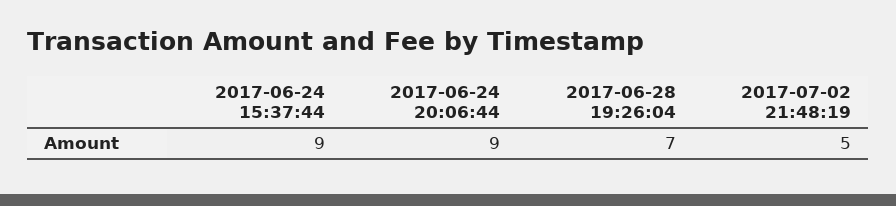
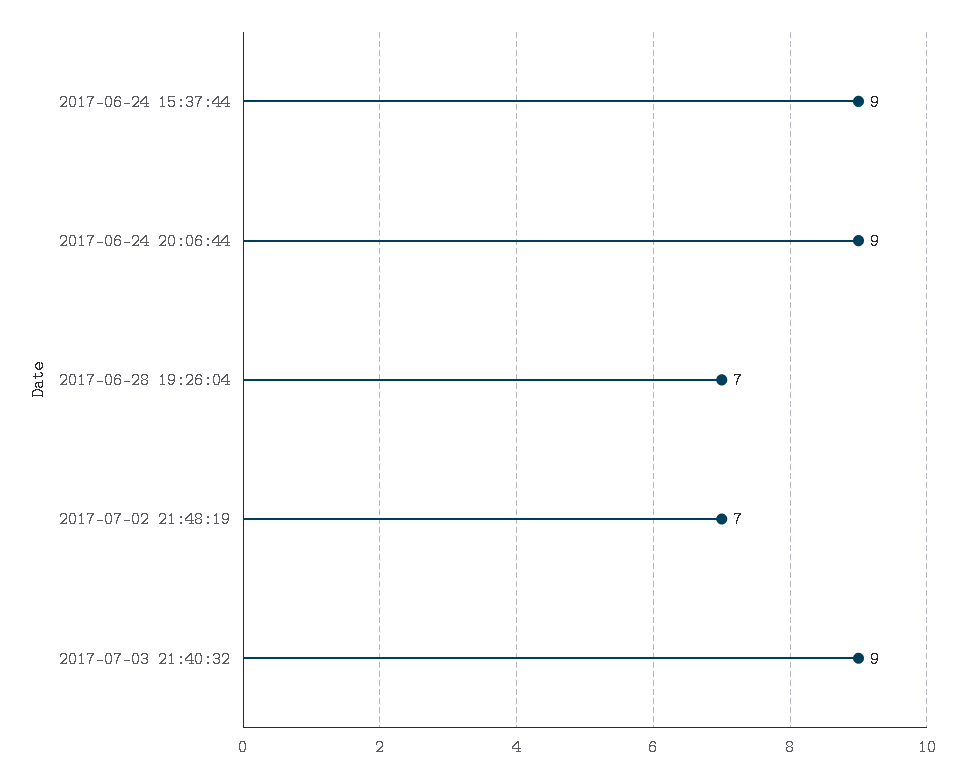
2017-07-02 21:48:19: 5 -> 7
2017-07-03 21:40:32: none -> 9

